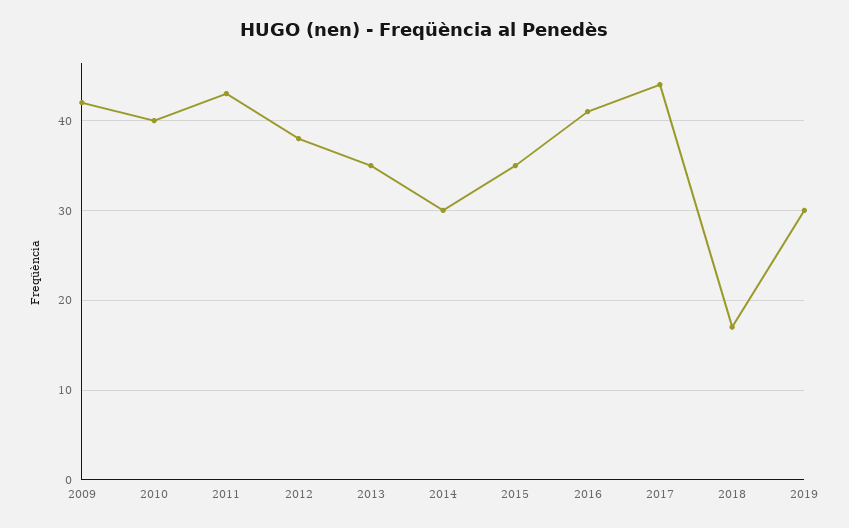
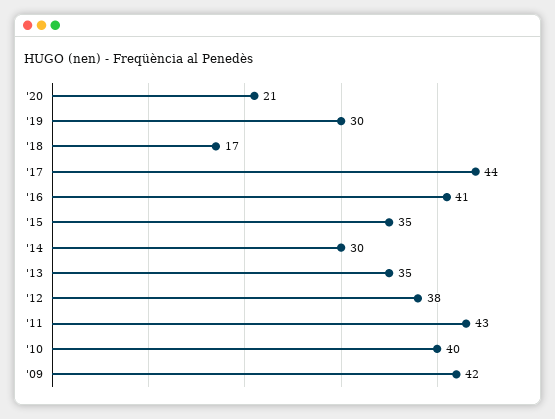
'20: none -> 21

